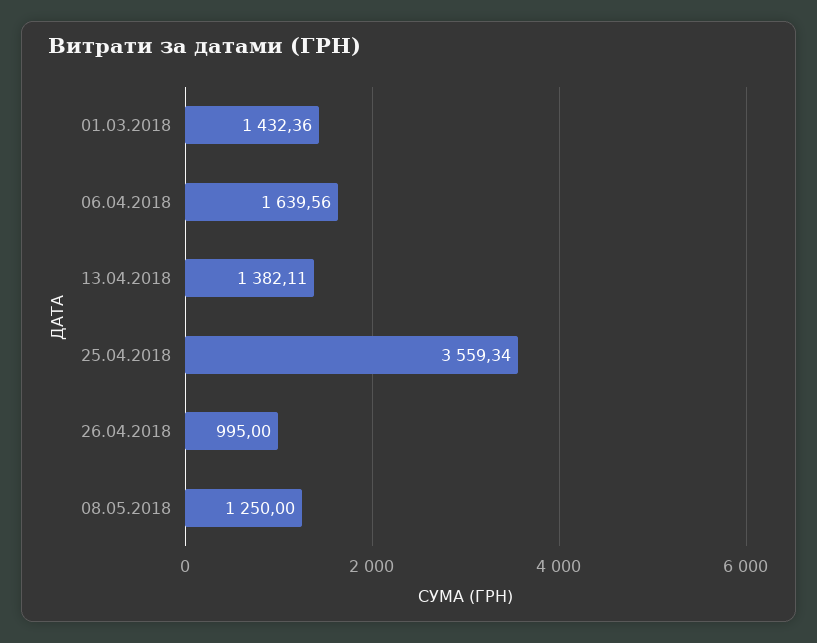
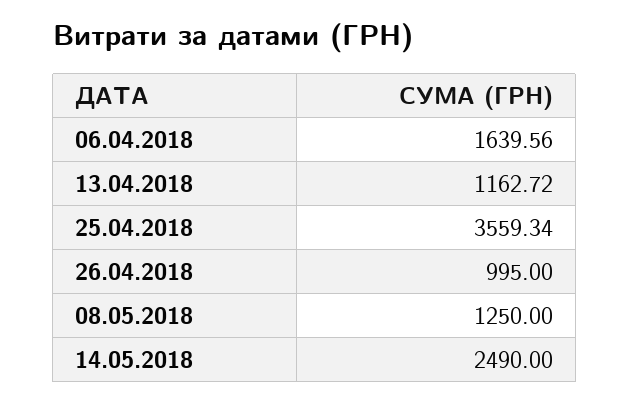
01.03.2018: 1432.36 -> none
13.04.2018: 1382.11 -> 1162.72
14.05.2018: none -> 2490

